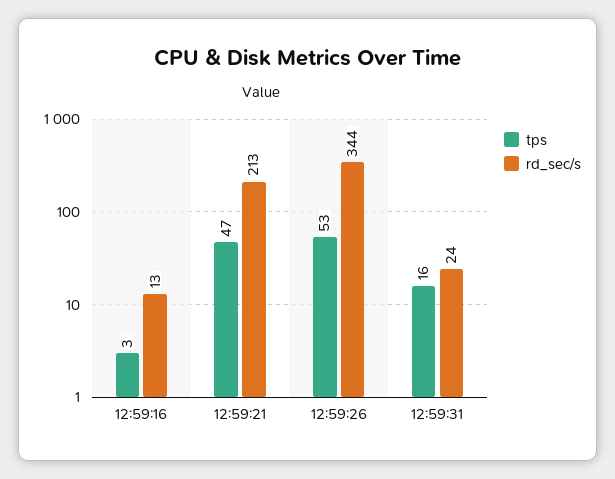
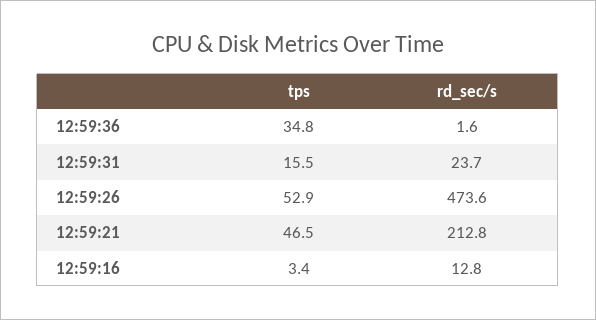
rd_sec/s, 12:59:26: 344 -> 473.6
tps, 12:59:36: none -> 34.8
rd_sec/s, 12:59:36: none -> 1.6

